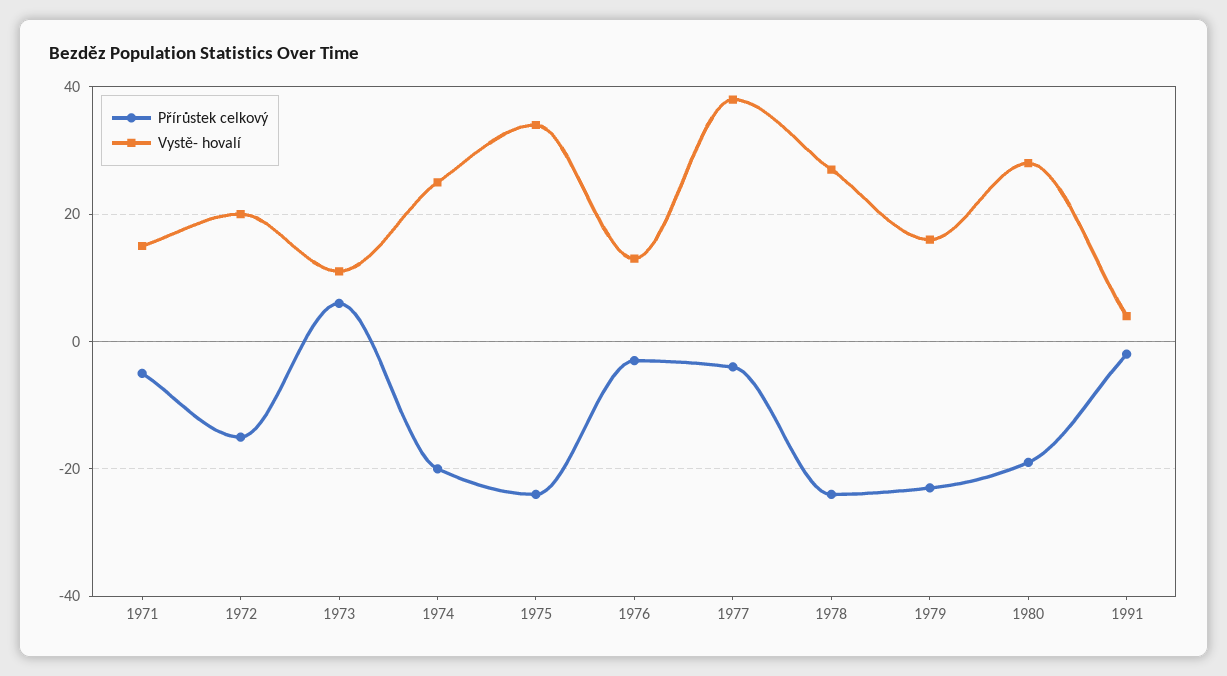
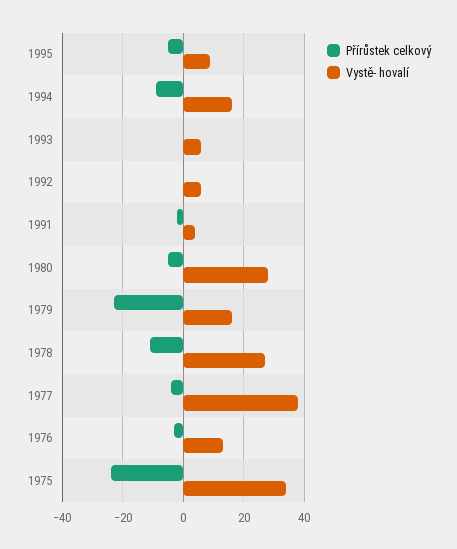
Přírůstek celkový, 1971: -5 -> none
Vystě- hovalí, 1971: 15 -> none
Přírůstek celkový, 1972: -15 -> none
Vystě- hovalí, 1972: 20 -> none
Přírůstek celkový, 1973: 5 -> none
Vystě- hovalí, 1973: 10 -> none
Přírůstek celkový, 1974: -20 -> none
Vystě- hovalí, 1974: 25 -> none
Přírůstek celkový, 1978: -25 -> -10
Přírůstek celkový, 1980: -20 -> -5
Přírůstek celkový, 1995: none -> -5
Vystě- hovalí, 1995: none -> 10
Přírůstek celkový, 1994: none -> -10
Vystě- hovalí, 1994: none -> 15
Přírůstek celkový, 1993: none -> 0
Vystě- hovalí, 1993: none -> 5
Přírůstek celkový, 1992: none -> 0
Vystě- hovalí, 1992: none -> 5

